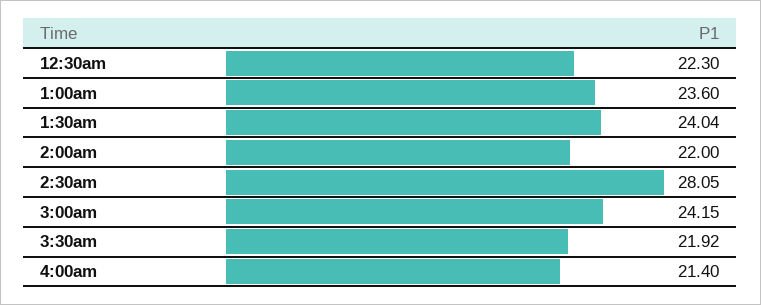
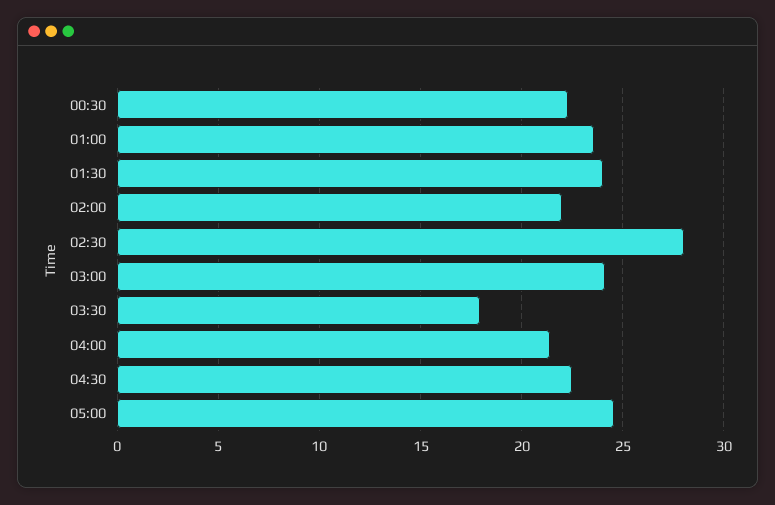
3:30am: 21.92 -> 18
04:30: none -> 22.5
05:00: none -> 24.5

